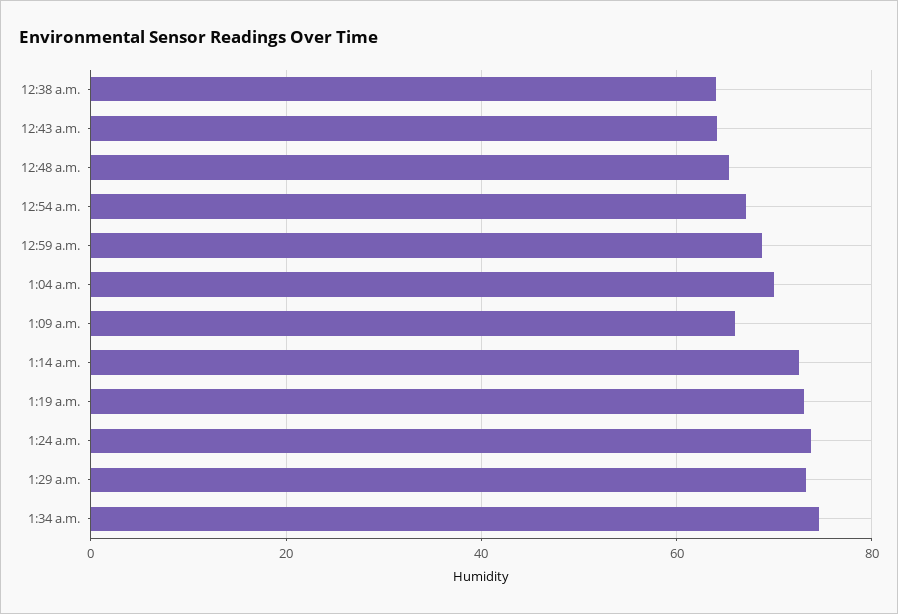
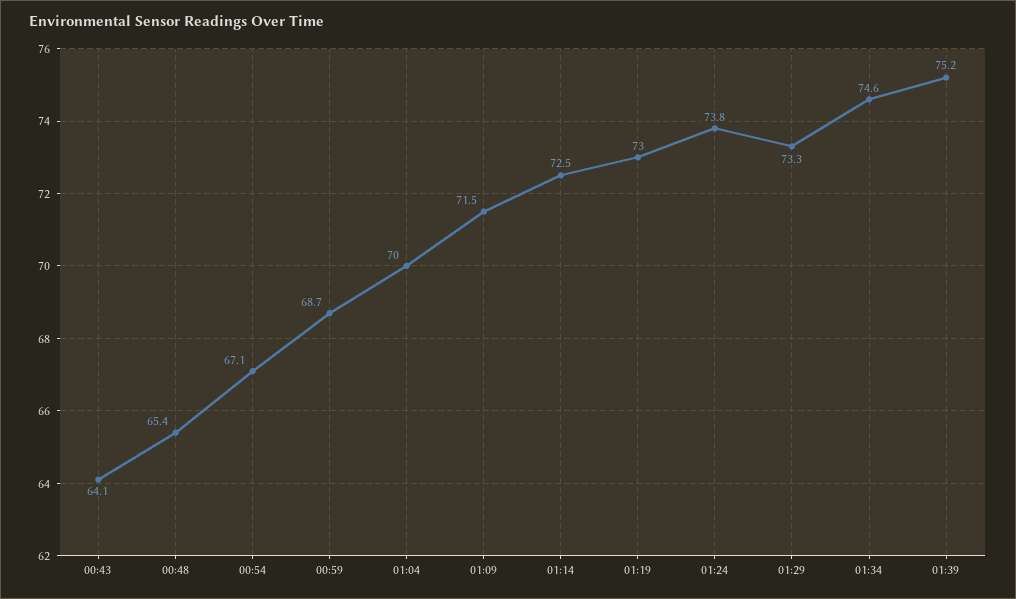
12:38 a.m.: 64 -> none
1:09 a.m.: 66 -> 71.5
01:39: none -> 75.2

